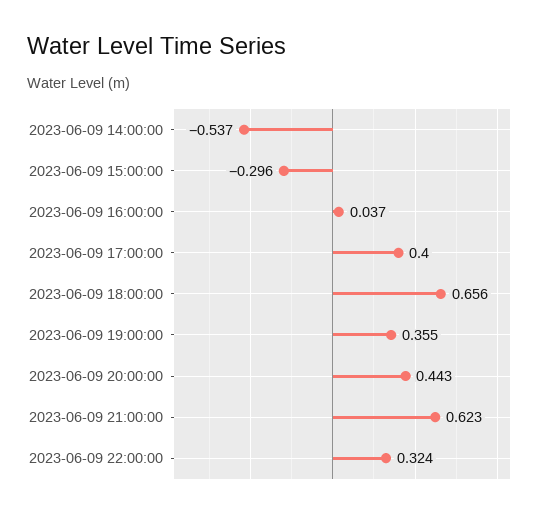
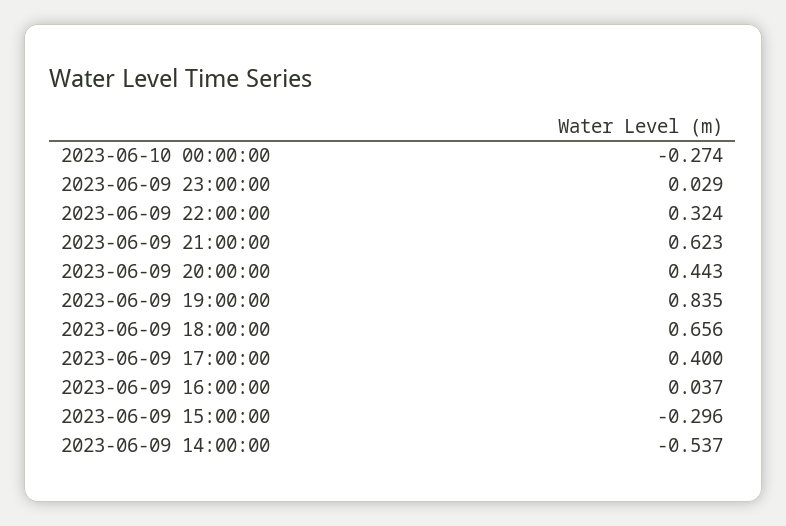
2023-06-09 19:00:00: 0.355 -> 0.835
2023-06-10 00:00:00: none -> -0.274
2023-06-09 23:00:00: none -> 0.029

